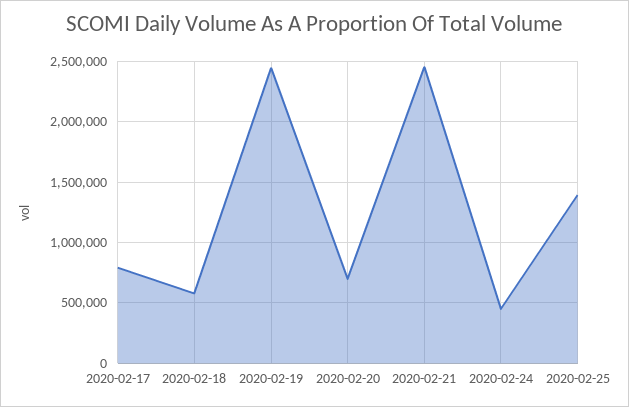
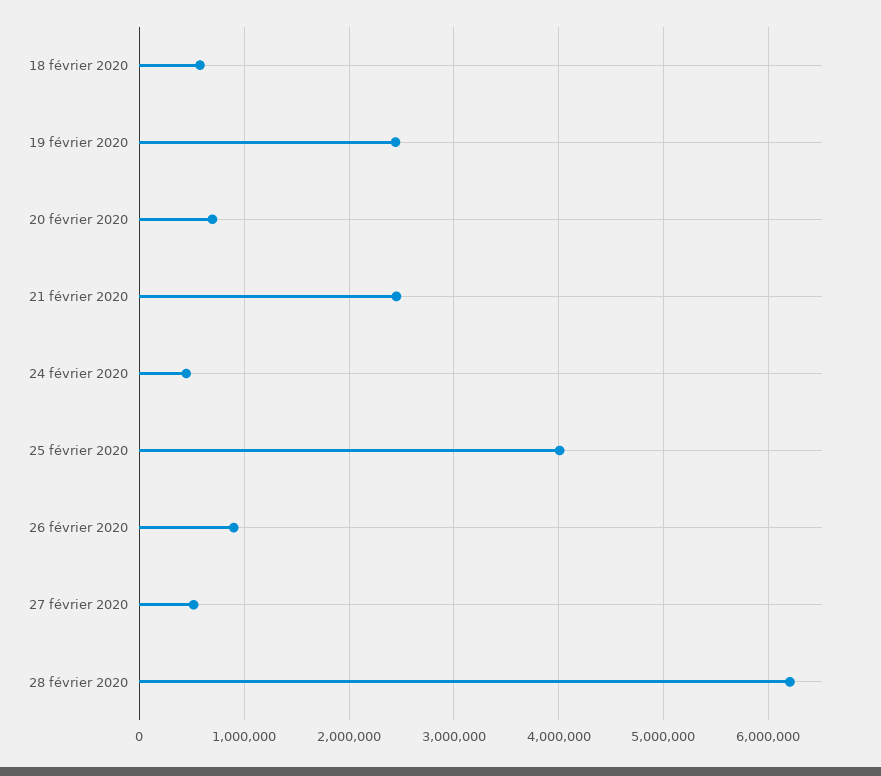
2020-02-17: 800000 -> none
2020-02-25: 1400000 -> 4000000
26 février 2020: none -> 900000
27 février 2020: none -> 500000
28 février 2020: none -> 6200000

